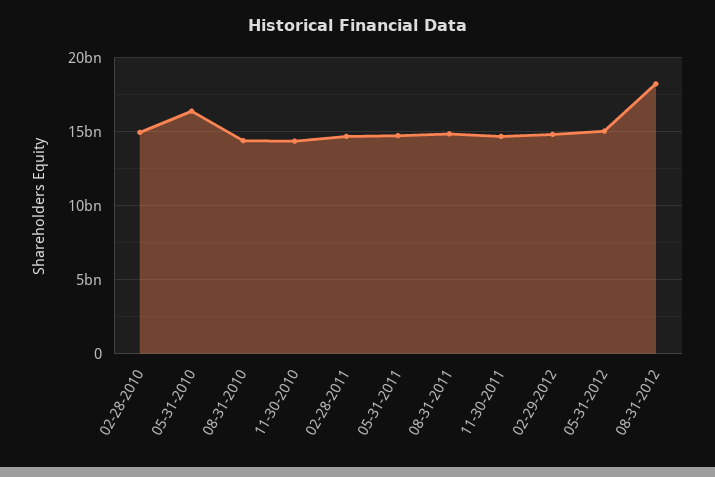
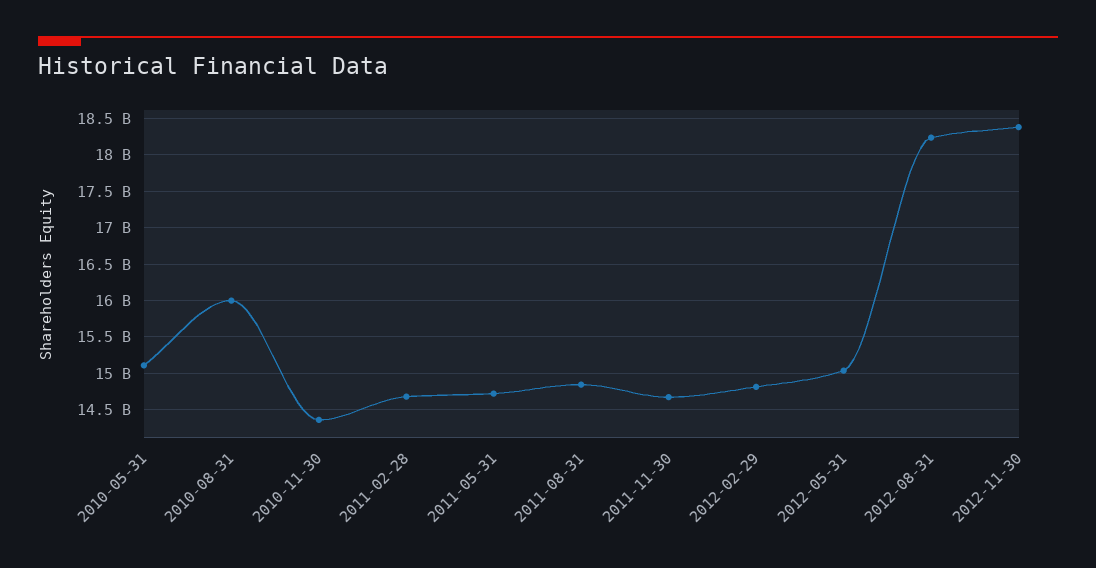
02-28-2010: 15000000000 -> none
05-31-2010: 16500000000 -> 15100000000
08-31-2010: 14500000000 -> 16000000000
2012-11-30: none -> 18400000000

